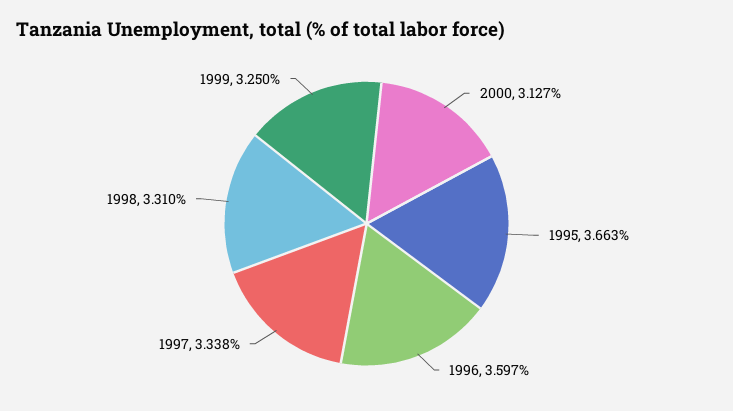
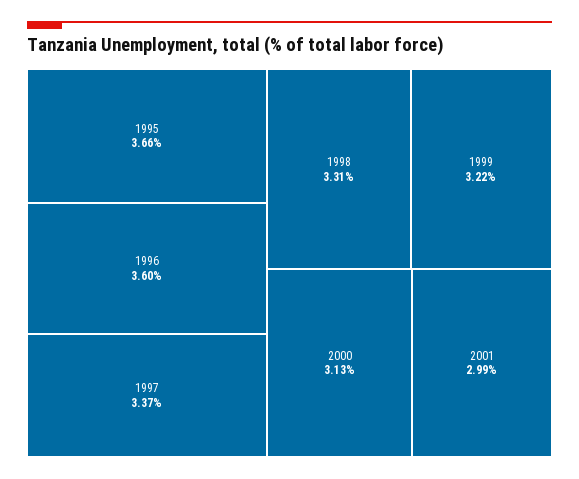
1997: 3.338 -> 3.37
1999: 3.25 -> 3.22
2001: none -> 2.99

